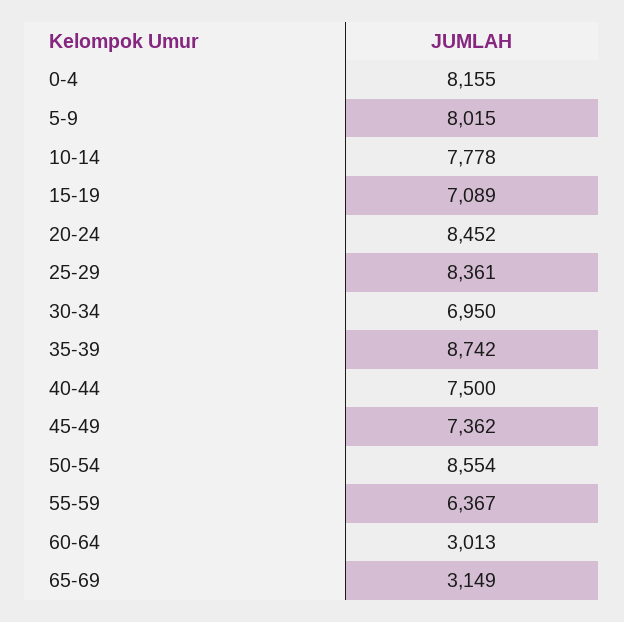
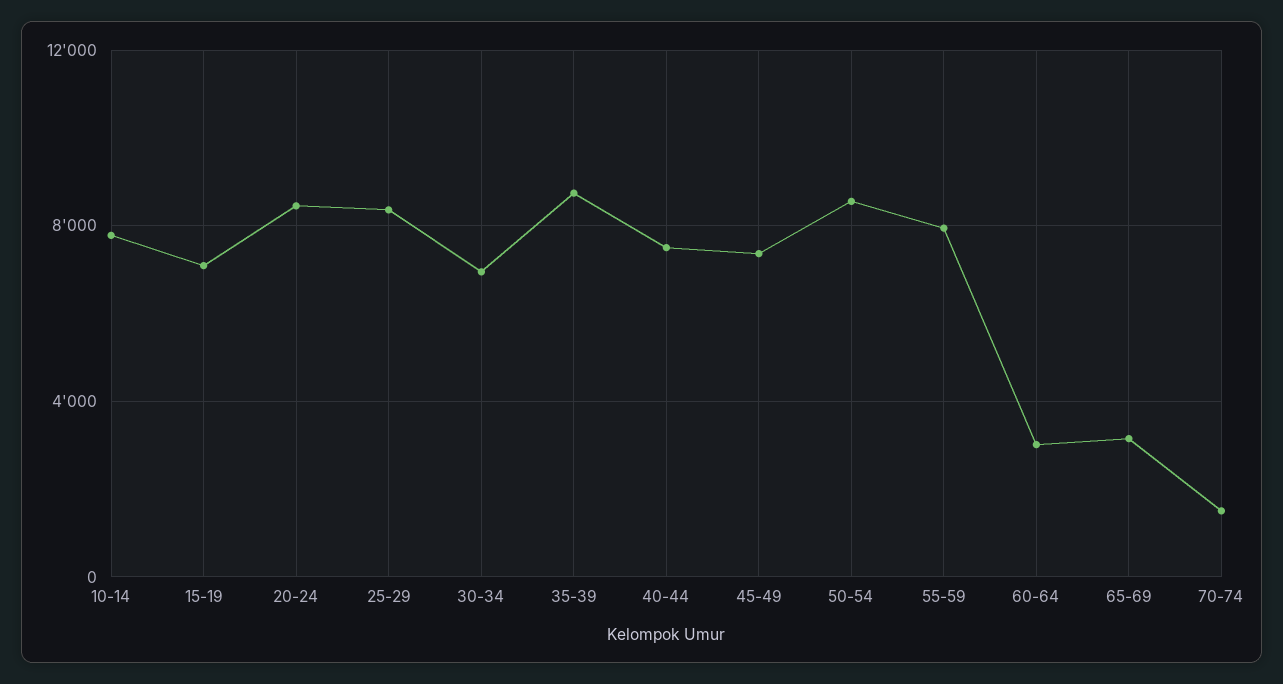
0-4: 8155 -> none
5-9: 8015 -> none
55-59: 6367 -> 8000
70-74: none -> 1500

